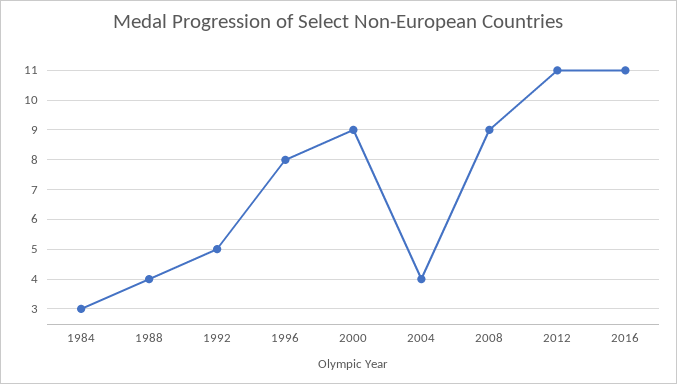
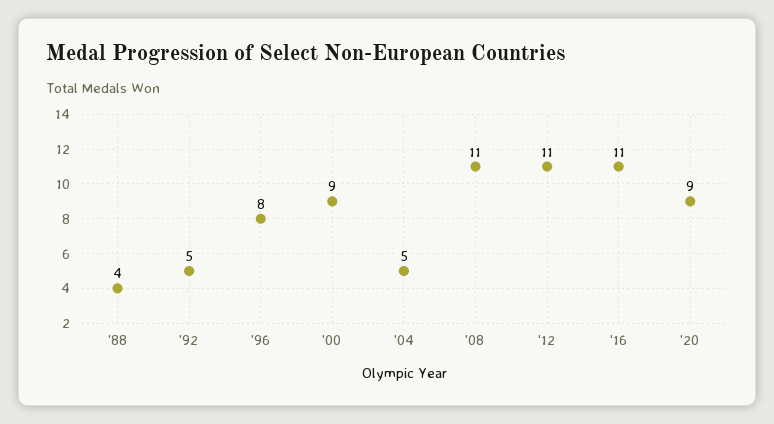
1984: 3 -> none
2004: 4 -> 5
2008: 9 -> 11
'20: none -> 9

